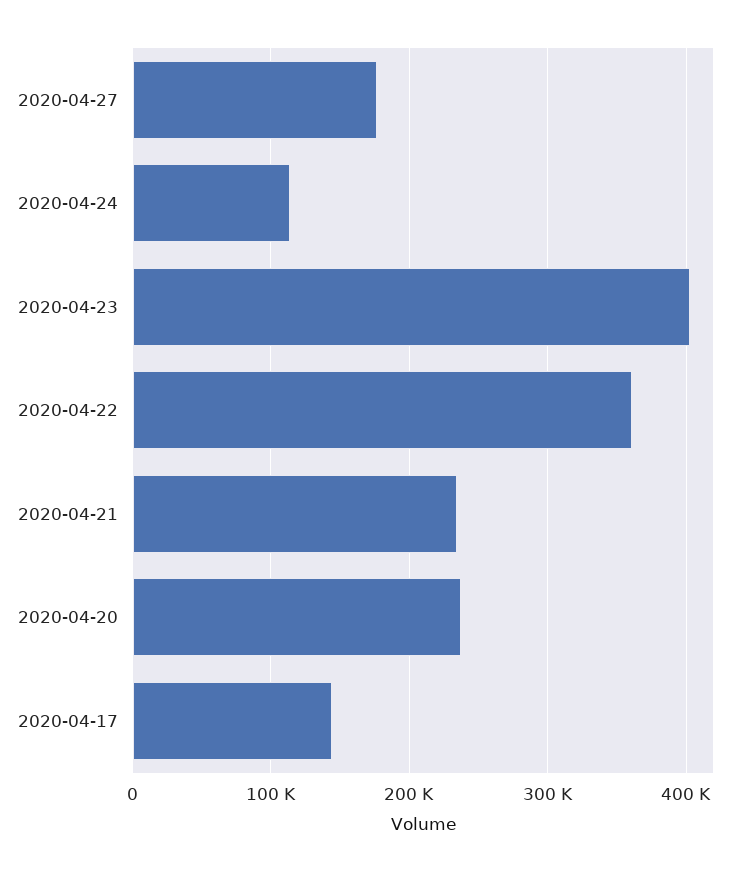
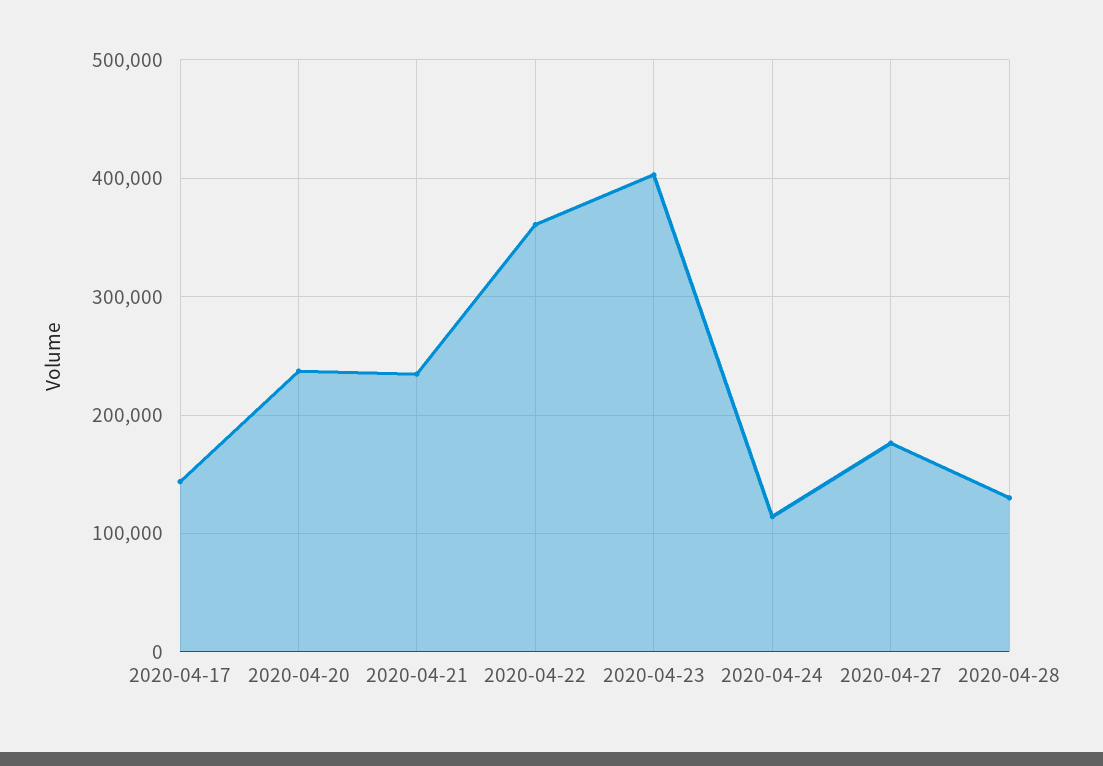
2020-04-28: none -> 130000

